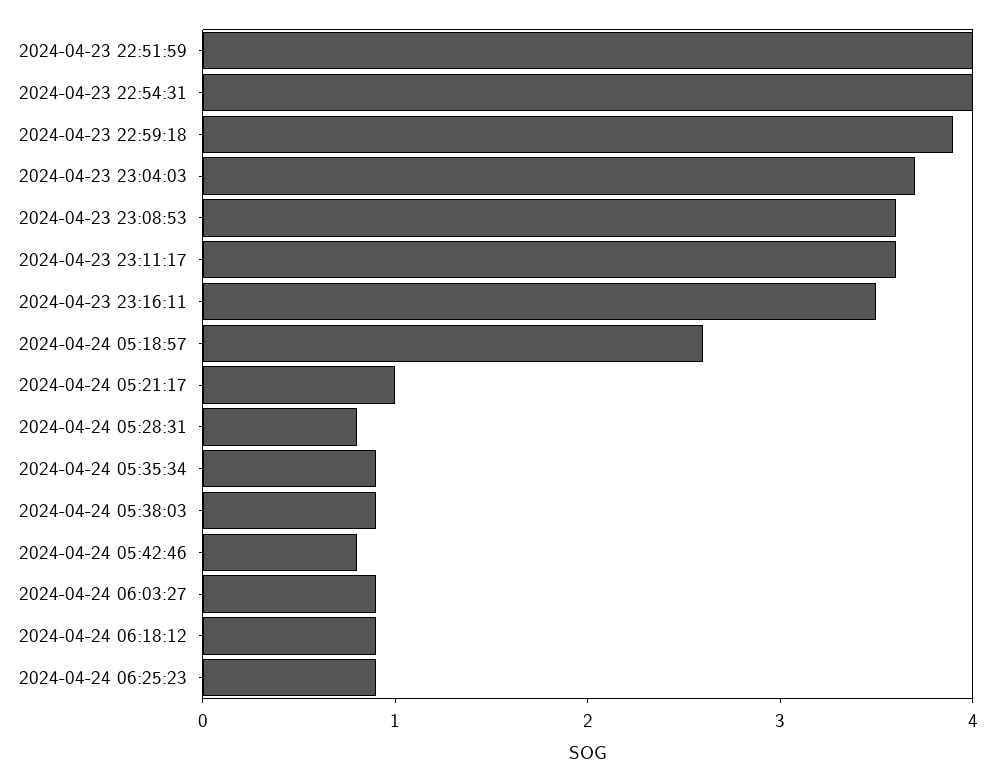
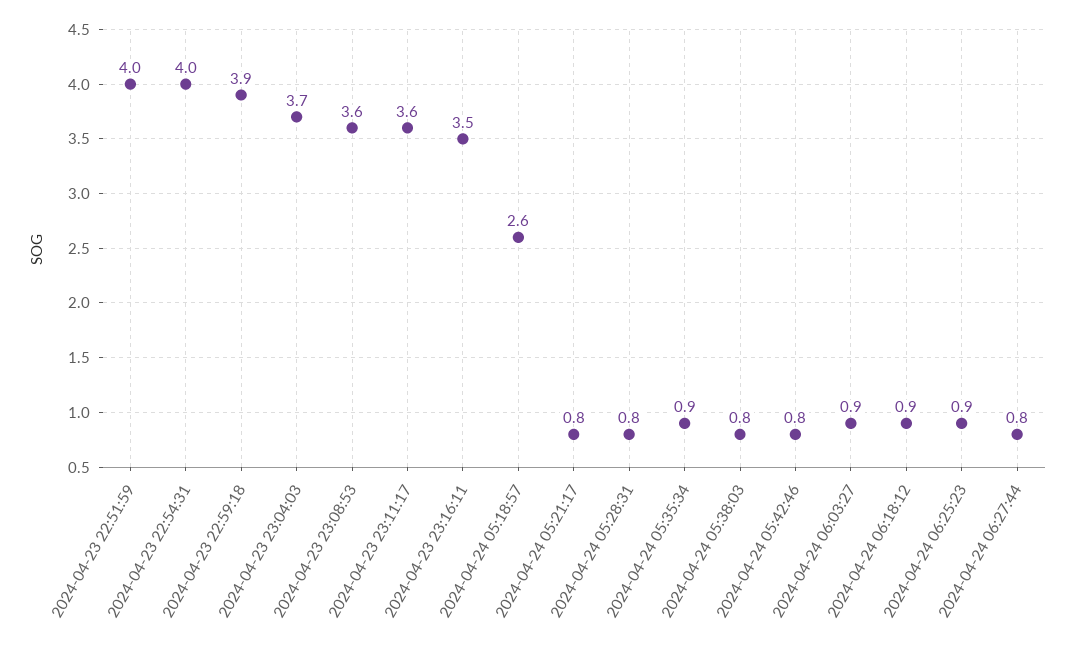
2024-04-24 05:21:17: 1 -> 0.8
2024-04-24 05:38:03: 0.9 -> 0.8
2024-04-24 06:27:44: none -> 0.8

